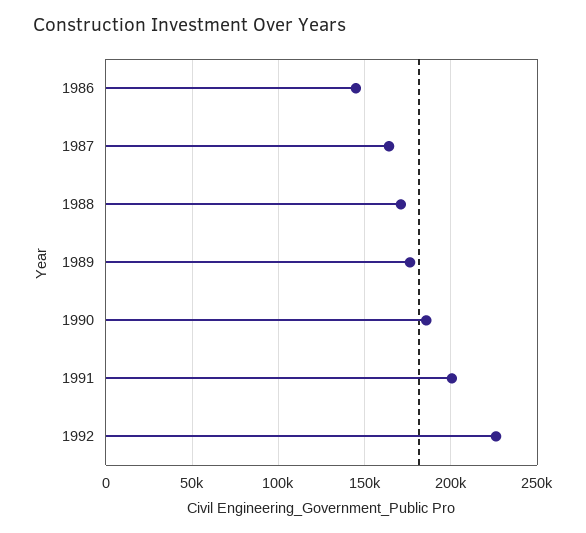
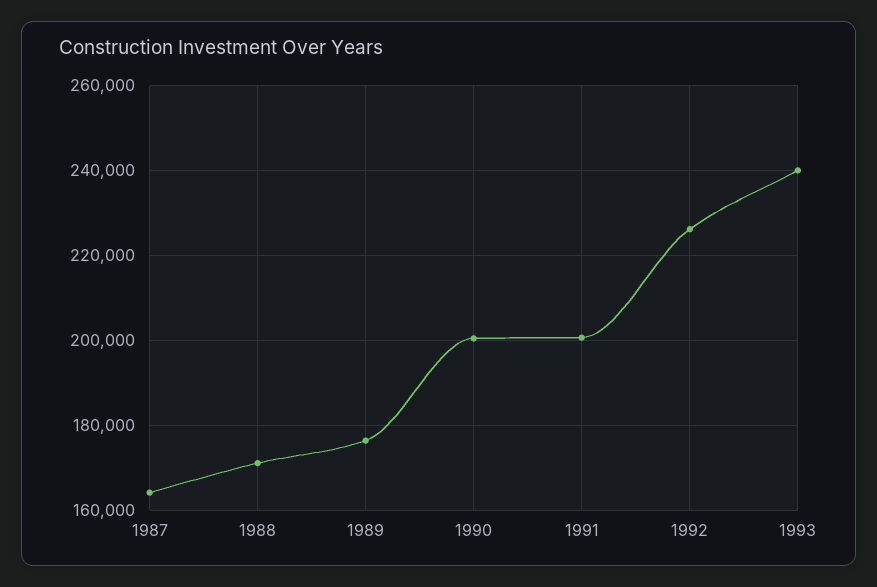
1986: 145000 -> none
1990: 185000 -> 200000
1993: none -> 240000

